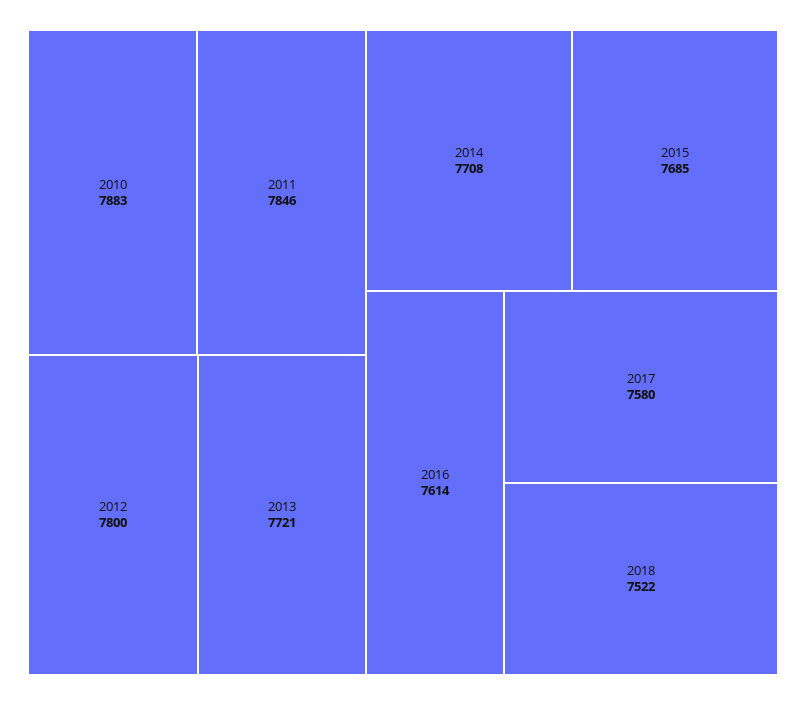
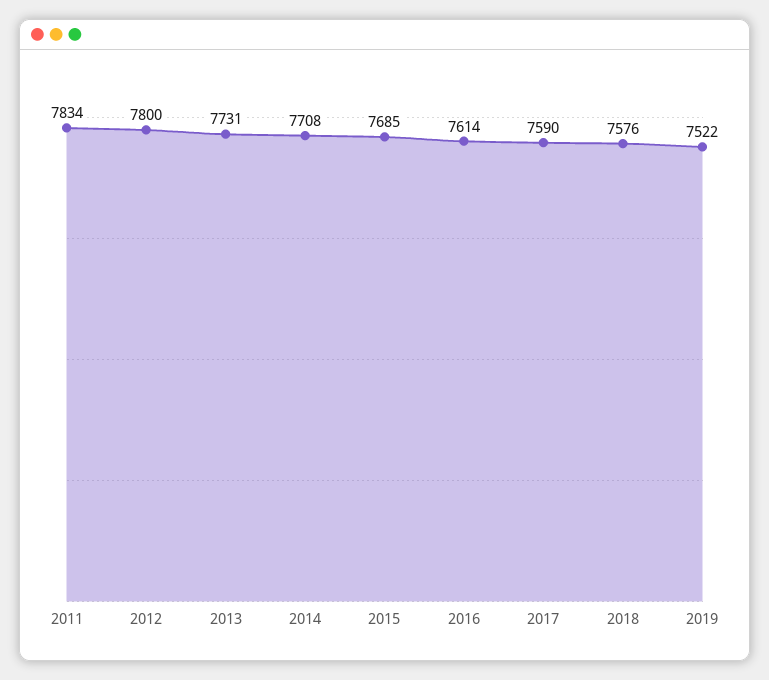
2010: 7883 -> none
2011: 7846 -> 7834
2013: 7721 -> 7731
2017: 7580 -> 7590
2018: 7522 -> 7576
2019: none -> 7522

